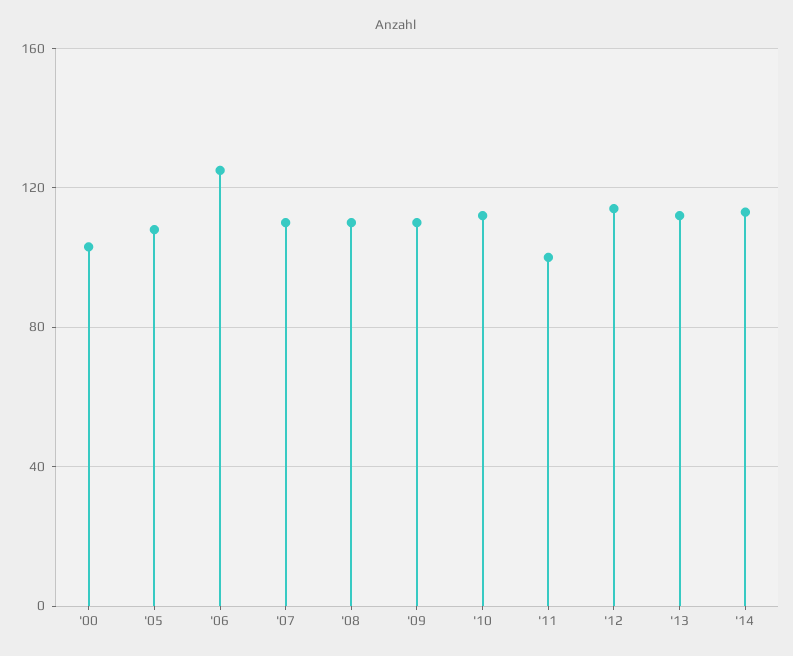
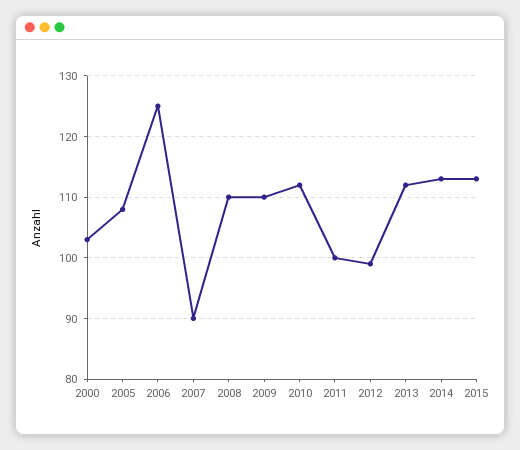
'07: 110 -> 90
'12: 115 -> 99
2015: none -> 113

